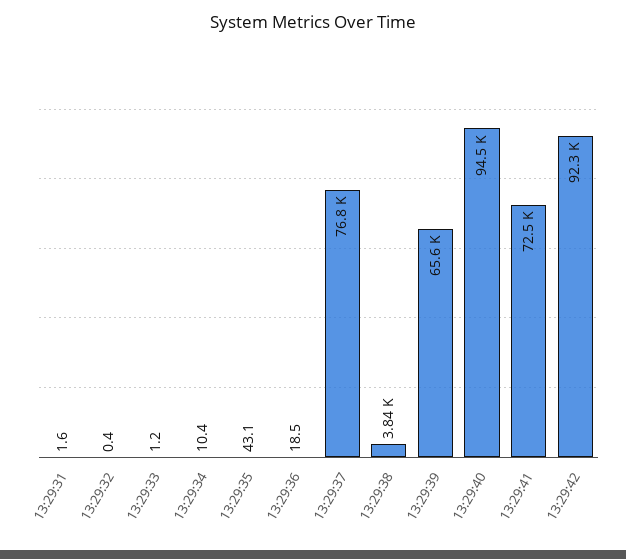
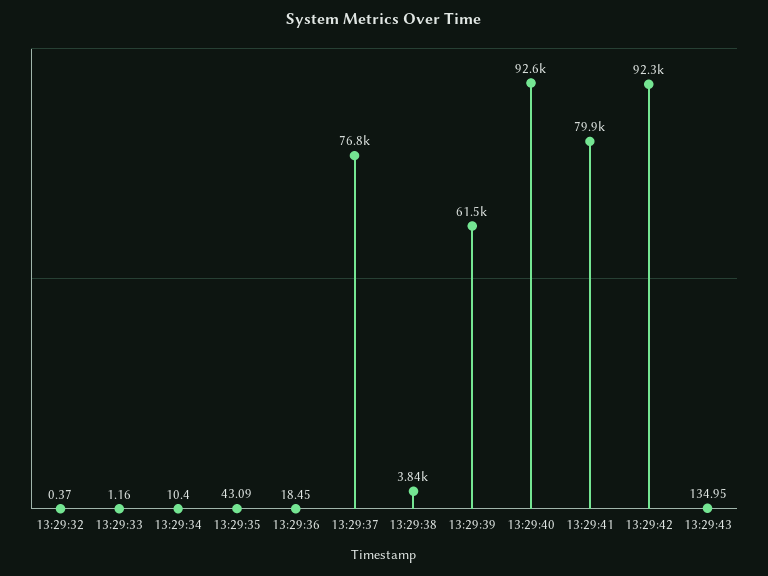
13:29:31: 1.6 -> none
13:29:39: 65600 -> 61500
13:29:40: 94500 -> 92600
13:29:41: 72500 -> 79900
13:29:43: none -> 134.95

